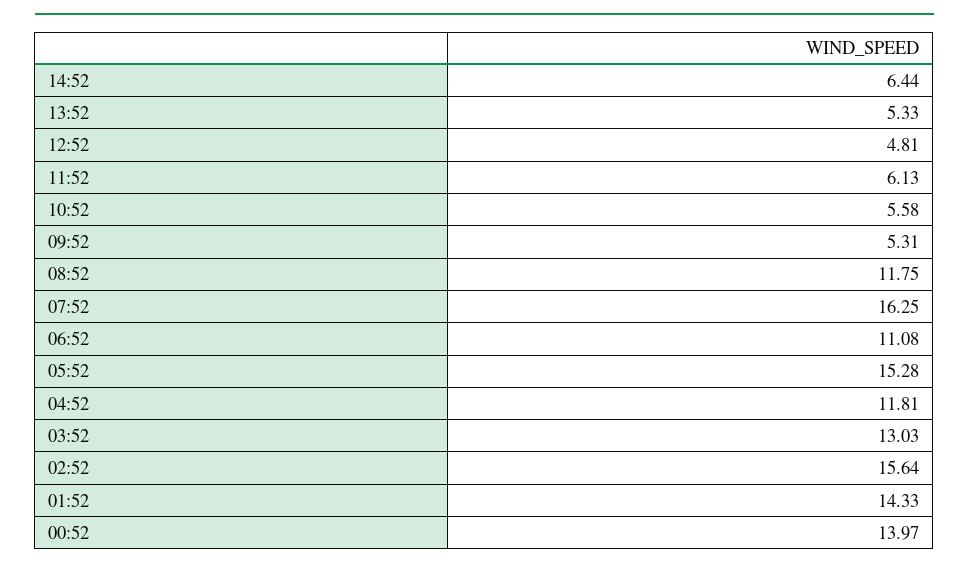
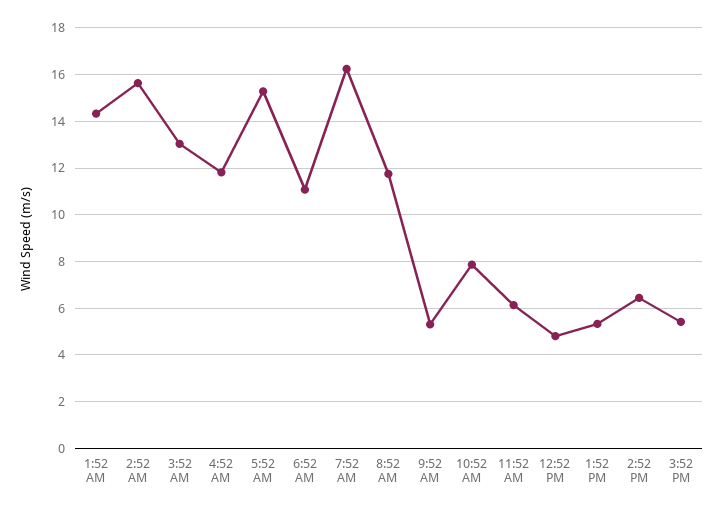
10:52: 5.58 -> 8
00:52: 13.97 -> none
3:52 PM: none -> 5.5

